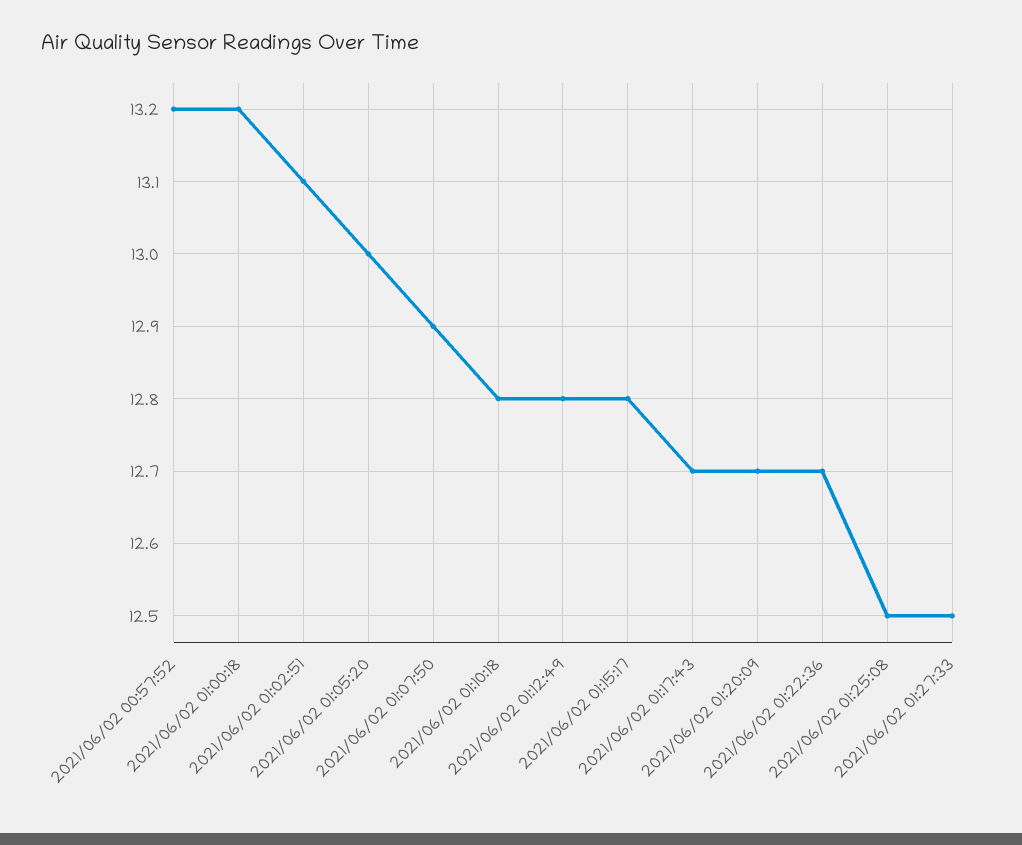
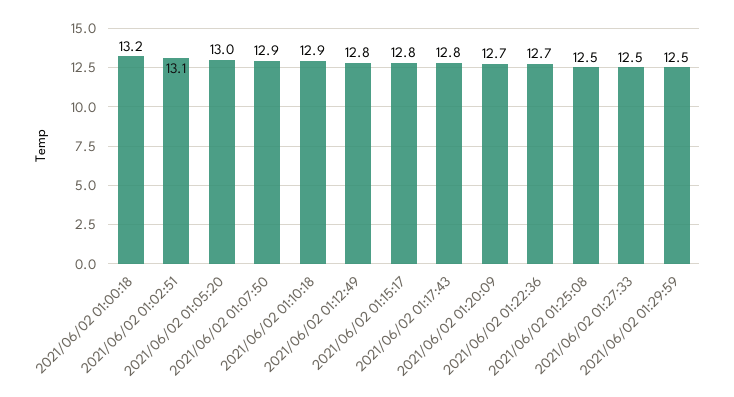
2021/06/02 00:57:52: 13.2 -> none
2021/06/02 01:10:18: 12.8 -> 12.9
2021/06/02 01:17:43: 12.7 -> 12.8
2021/06/02 01:29:59: none -> 12.5

